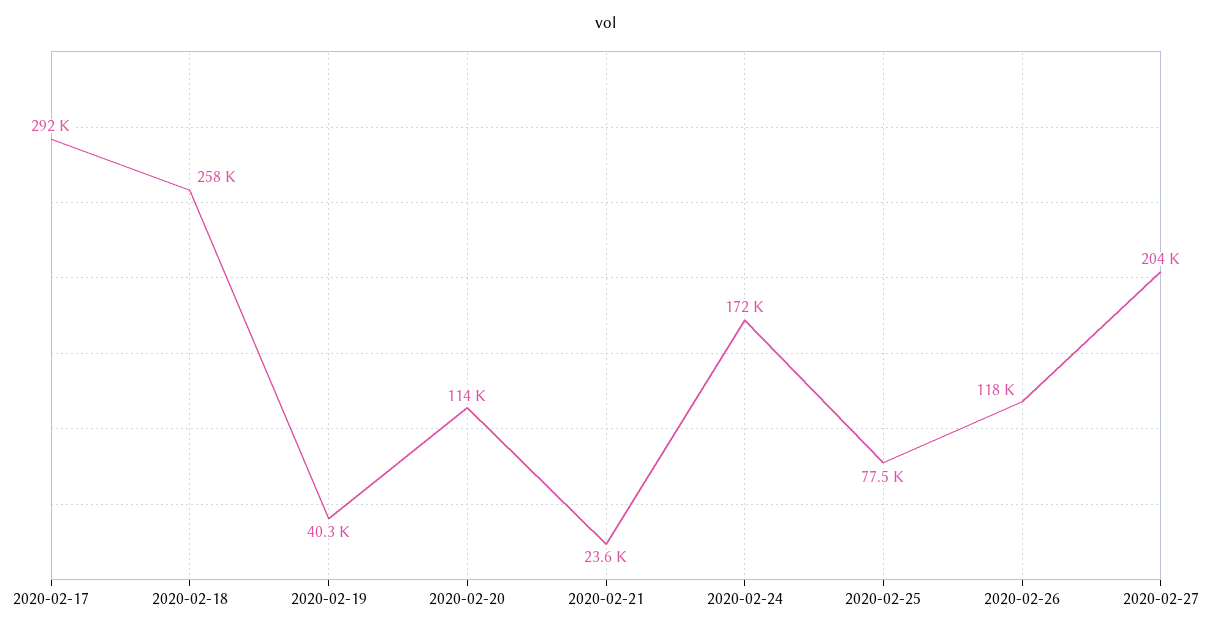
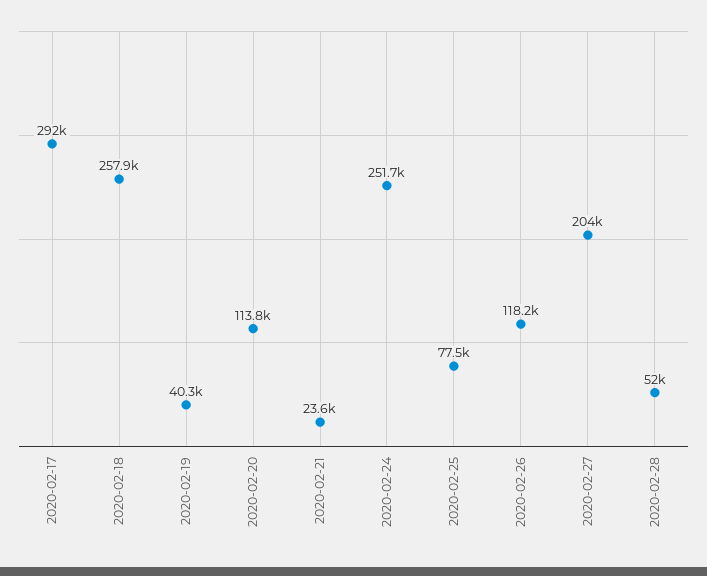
2020-02-24: 172000 -> 251700
2020-02-28: none -> 52000

